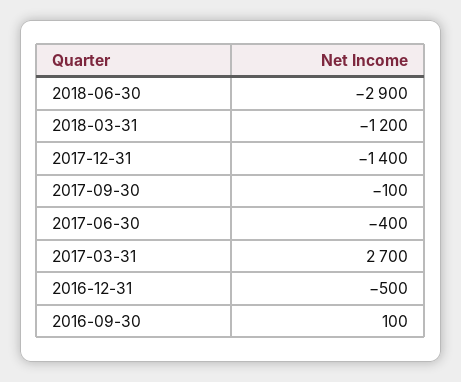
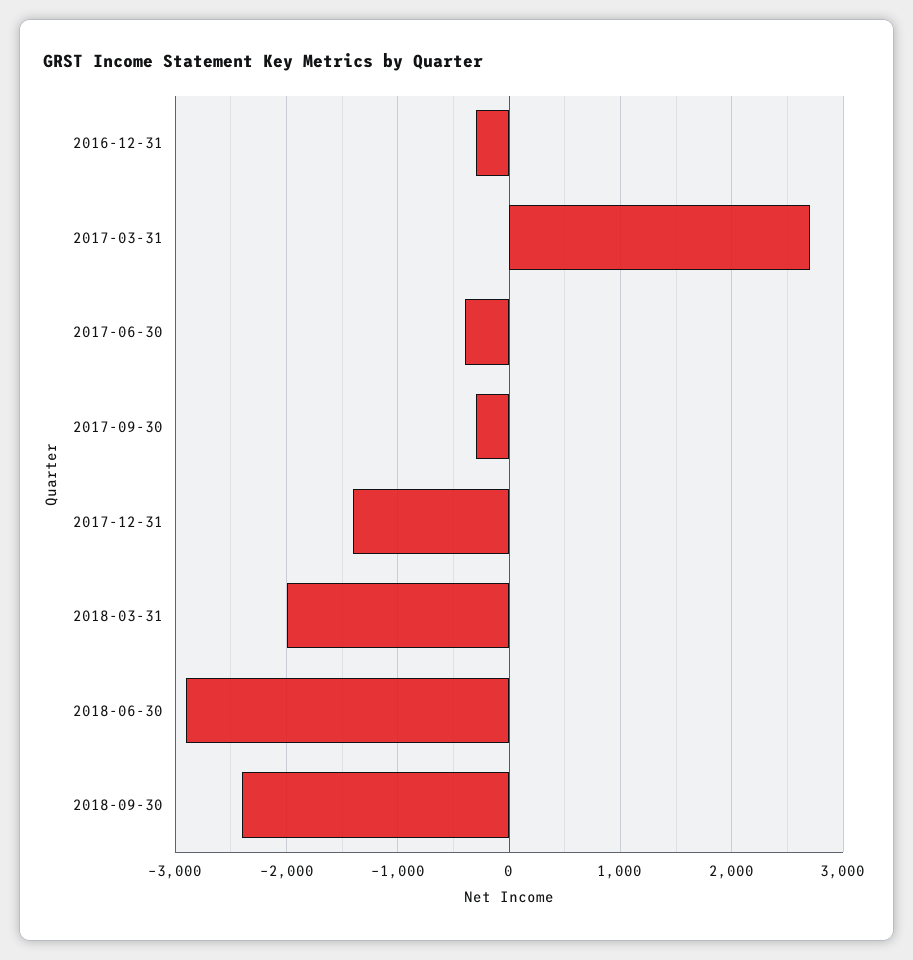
2018-03-31: -1200 -> -2000
2017-09-30: -100 -> -300
2016-12-31: -500 -> -300
2016-09-30: 100 -> none
2018-09-30: none -> -2400

